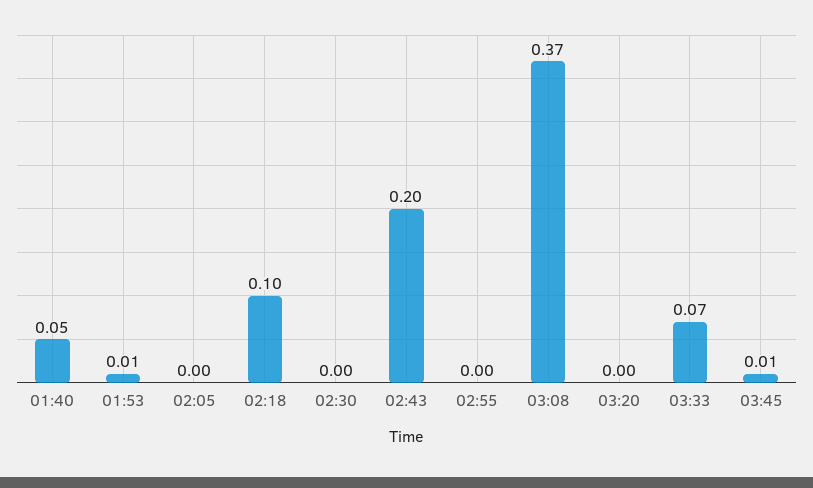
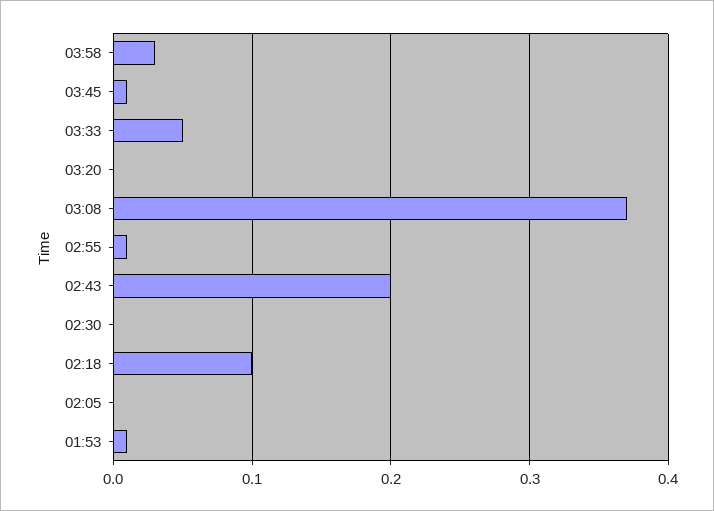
01:40: 0.05 -> none
02:55: 0 -> 0.01
03:33: 0.07 -> 0.05
03:58: none -> 0.03

